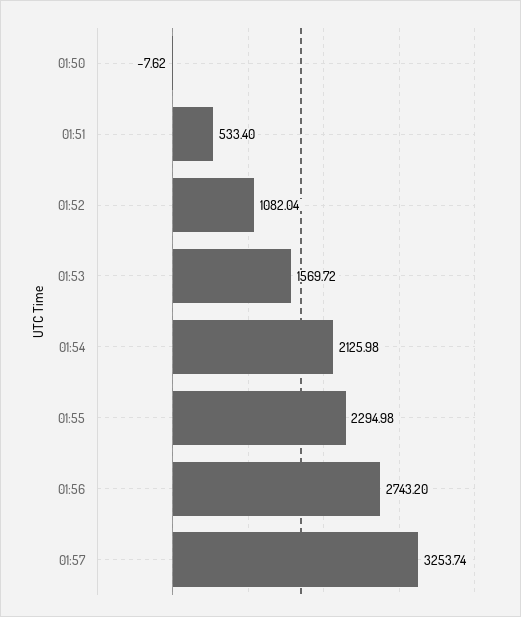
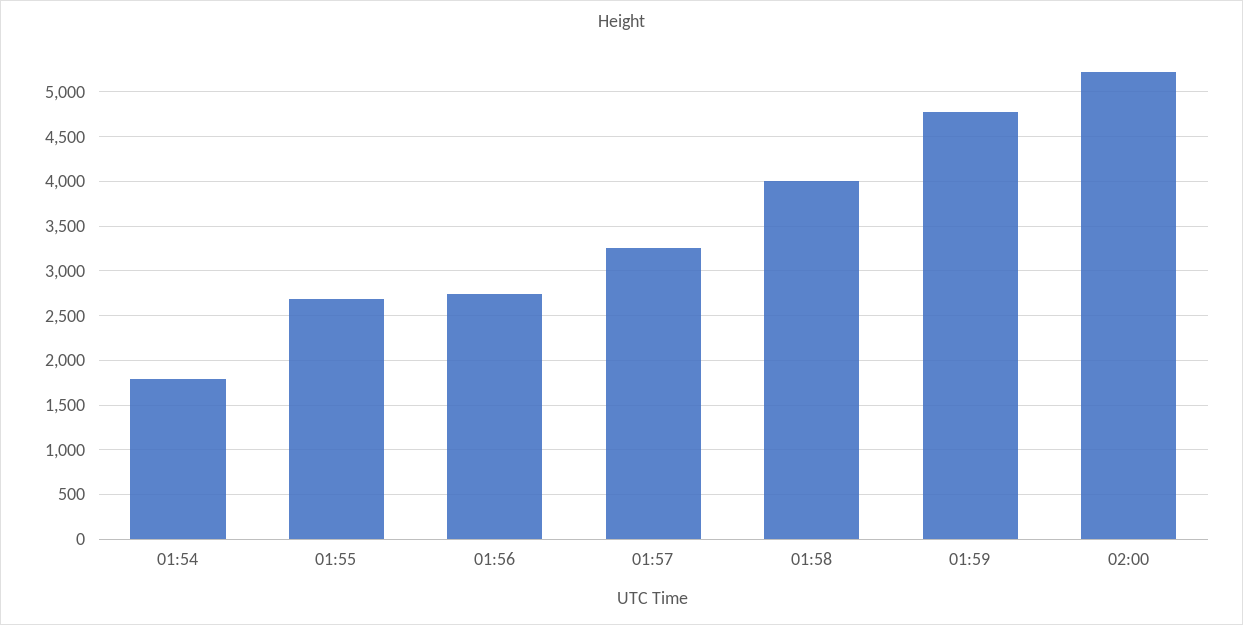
01:50: -7.62 -> none
01:51: 533.4 -> none
01:52: 1082.04 -> none
01:53: 1569.72 -> none
01:54: 2125.98 -> 1800
01:55: 2294.98 -> 2700
01:58: none -> 4000
01:59: none -> 4800
02:00: none -> 5200

